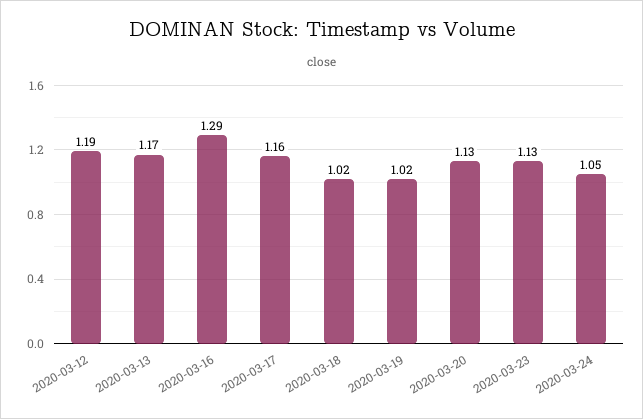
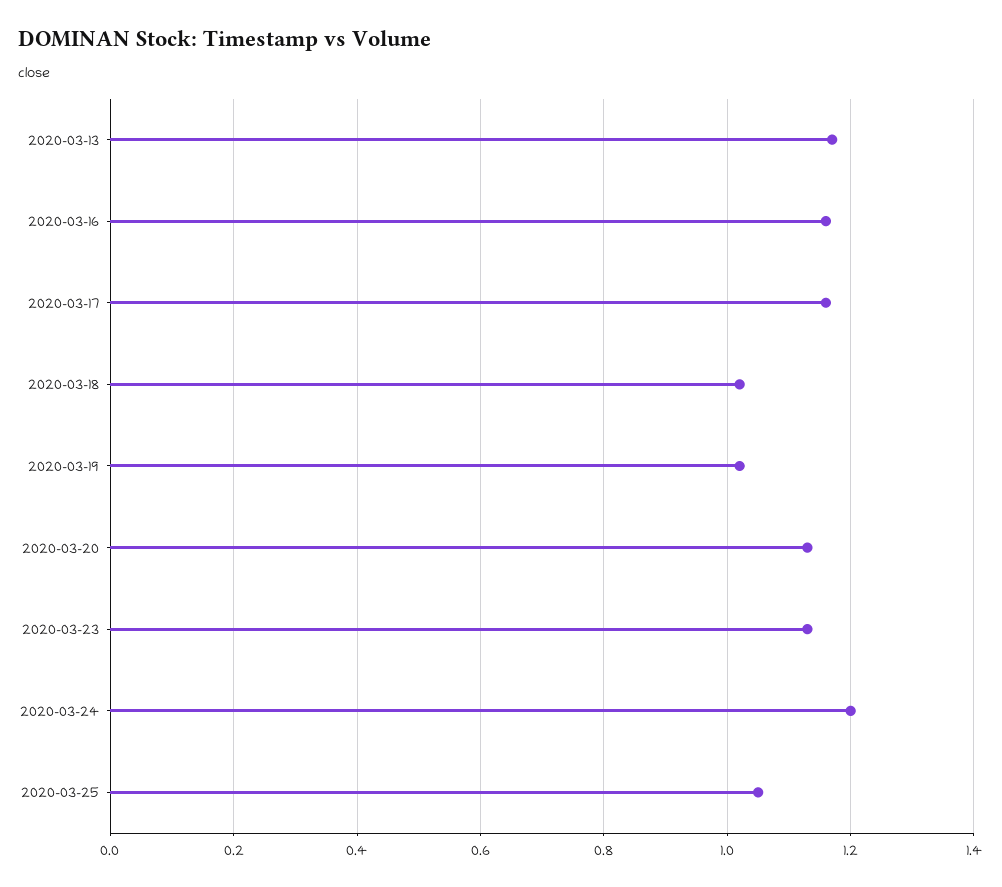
2020-03-12: 1.19 -> none
2020-03-16: 1.29 -> 1.15
2020-03-24: 1.05 -> 1.2
2020-03-25: none -> 1.05

